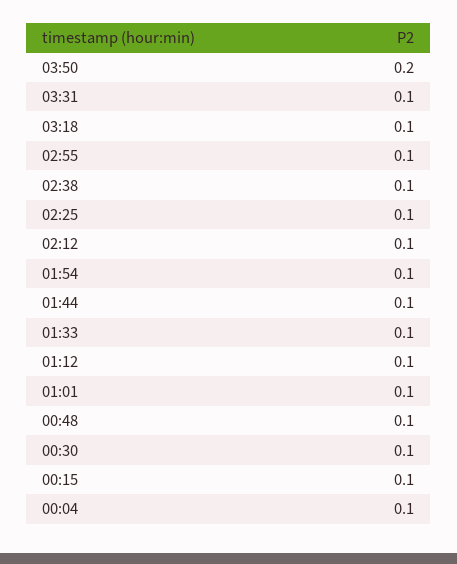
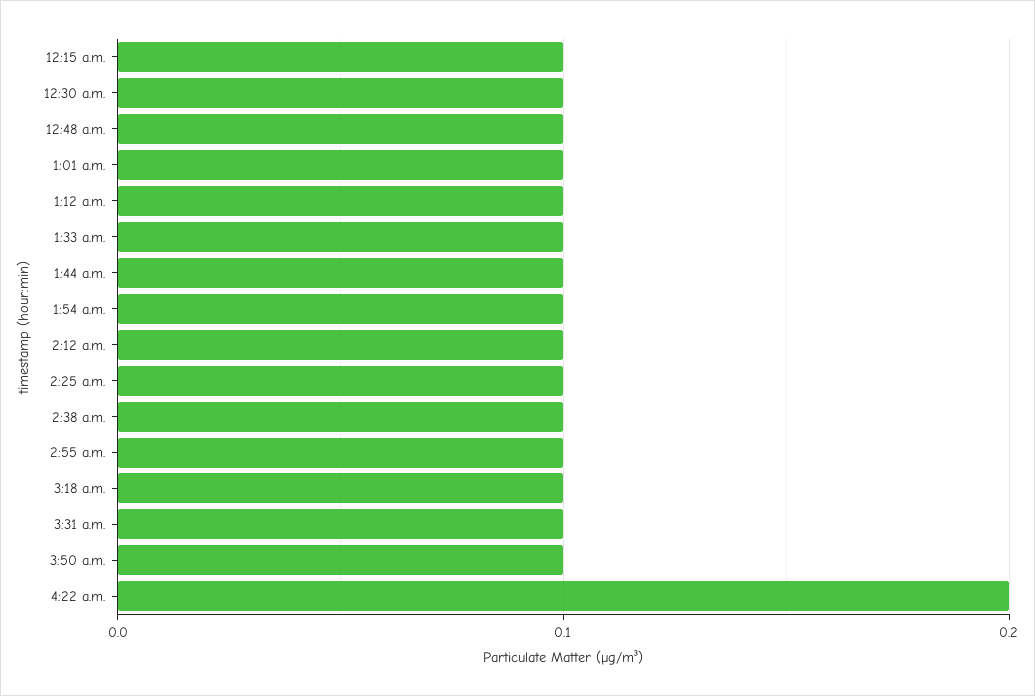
03:50: 0.2 -> 0.1
00:04: 0.1 -> none
4:22 a.m.: none -> 0.2

